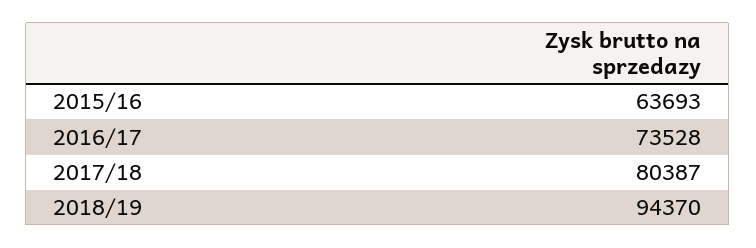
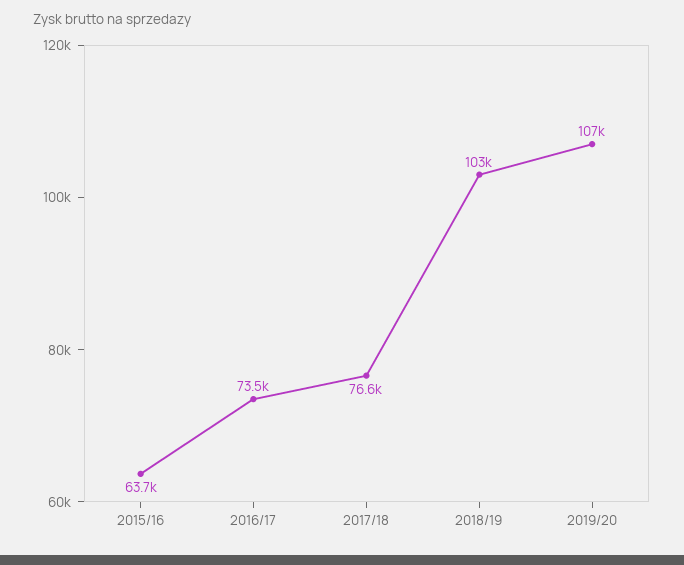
2017/18: 80387 -> 76600
2018/19: 94370 -> 103000
2019/20: none -> 107000

